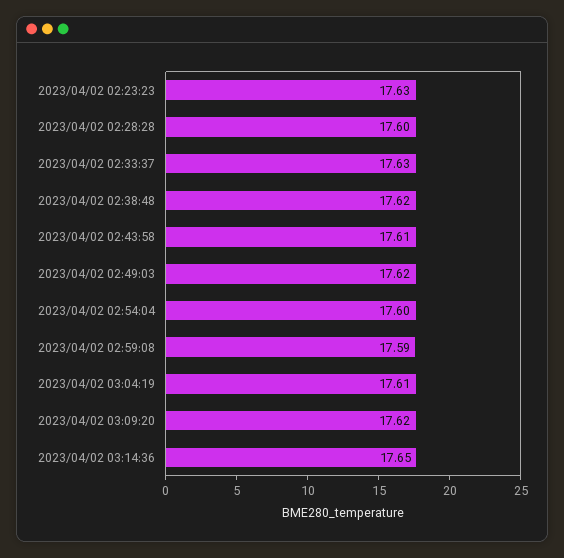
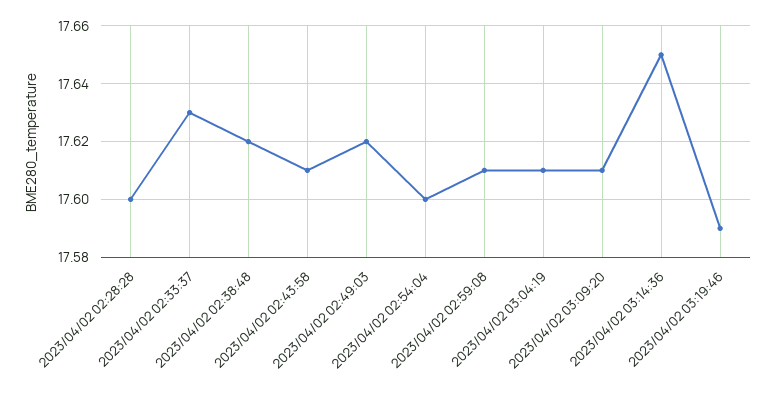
2023/04/02 02:23:23: 17.63 -> none
2023/04/02 02:59:08: 17.59 -> 17.61
2023/04/02 03:09:20: 17.62 -> 17.61
2023/04/02 03:19:46: none -> 17.59

